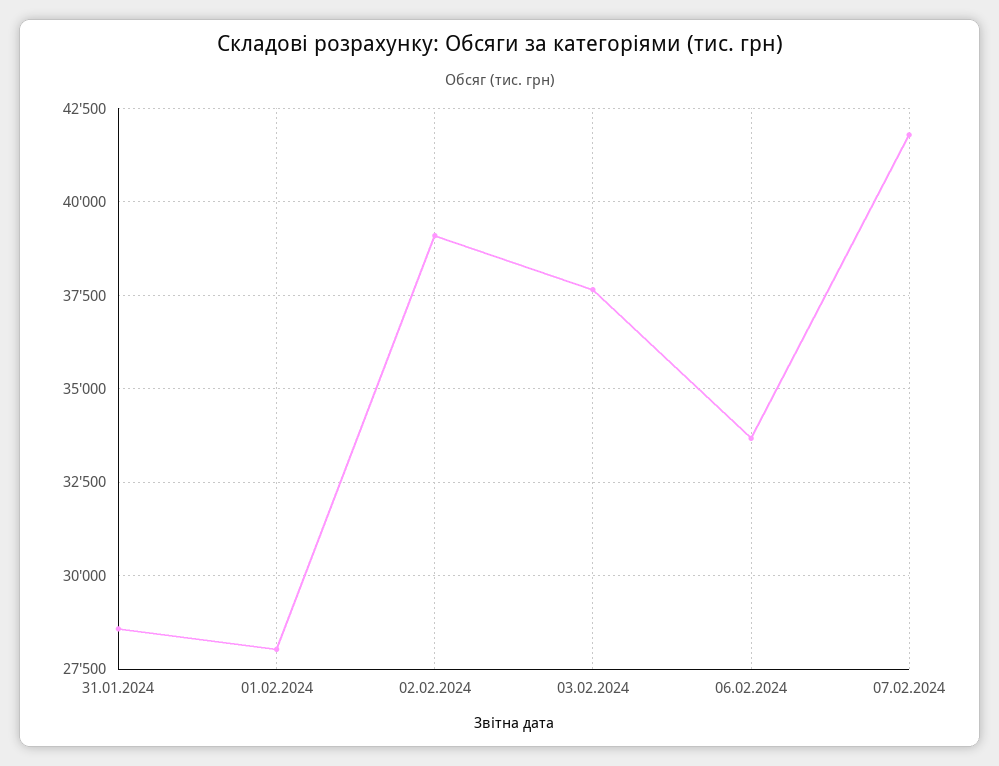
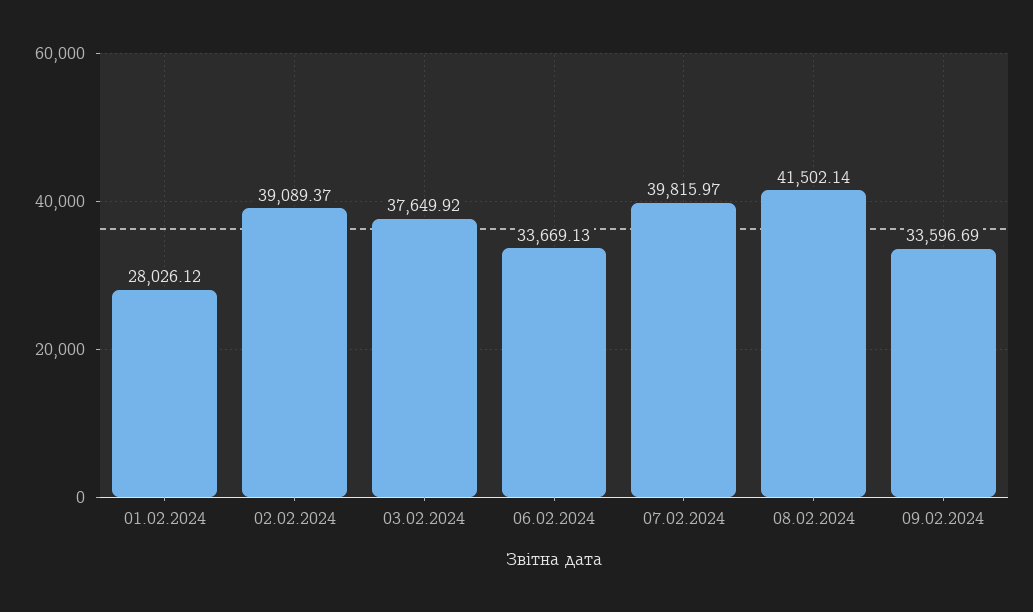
31.01.2024: 28500 -> none
07.02.2024: 41750 -> 39815.97
08.02.2024: none -> 41502.14
09.02.2024: none -> 33596.69

